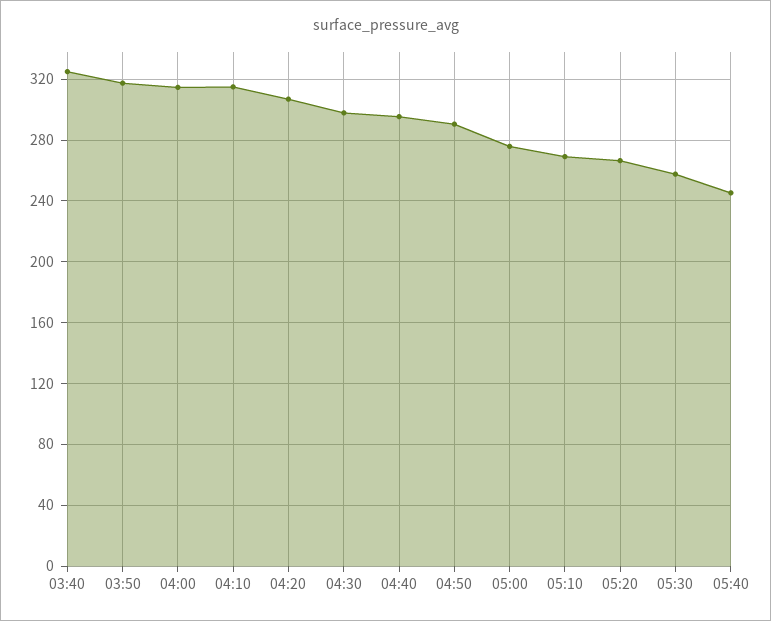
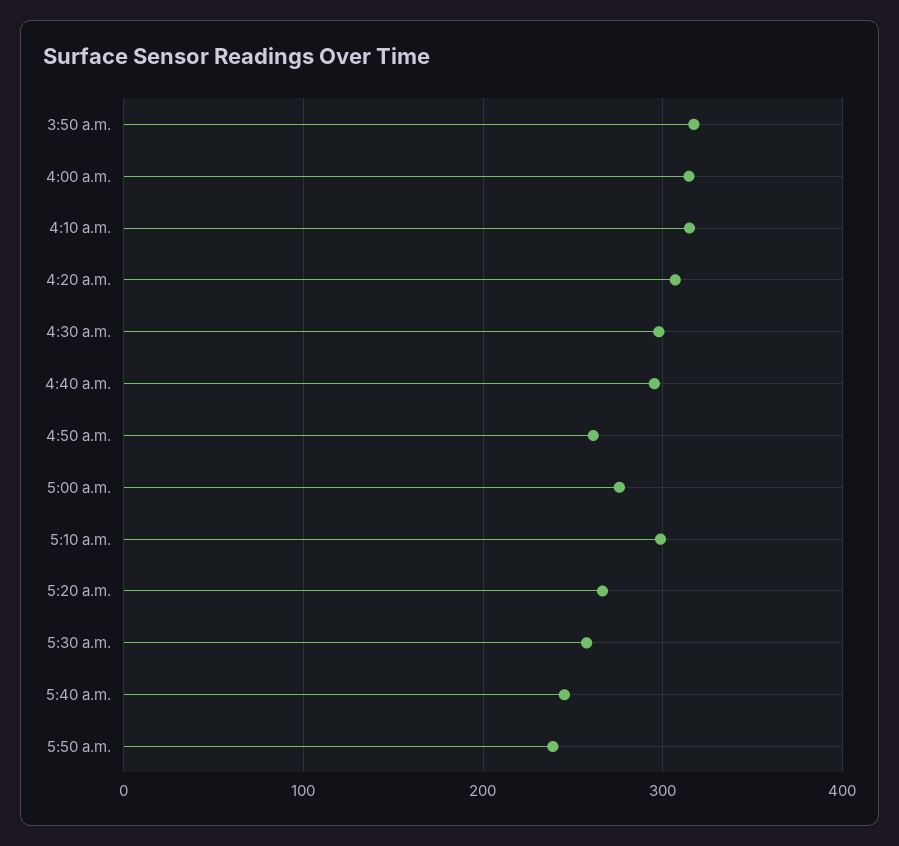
03:40: 325 -> none
04:50: 290 -> 260
05:10: 270 -> 300
5:50 a.m.: none -> 240

